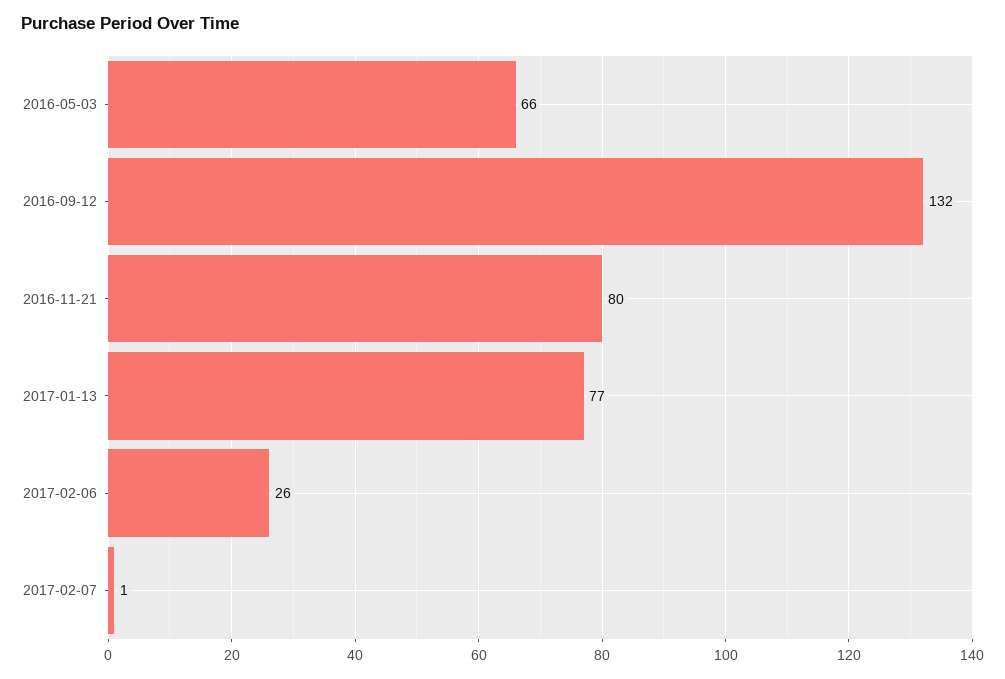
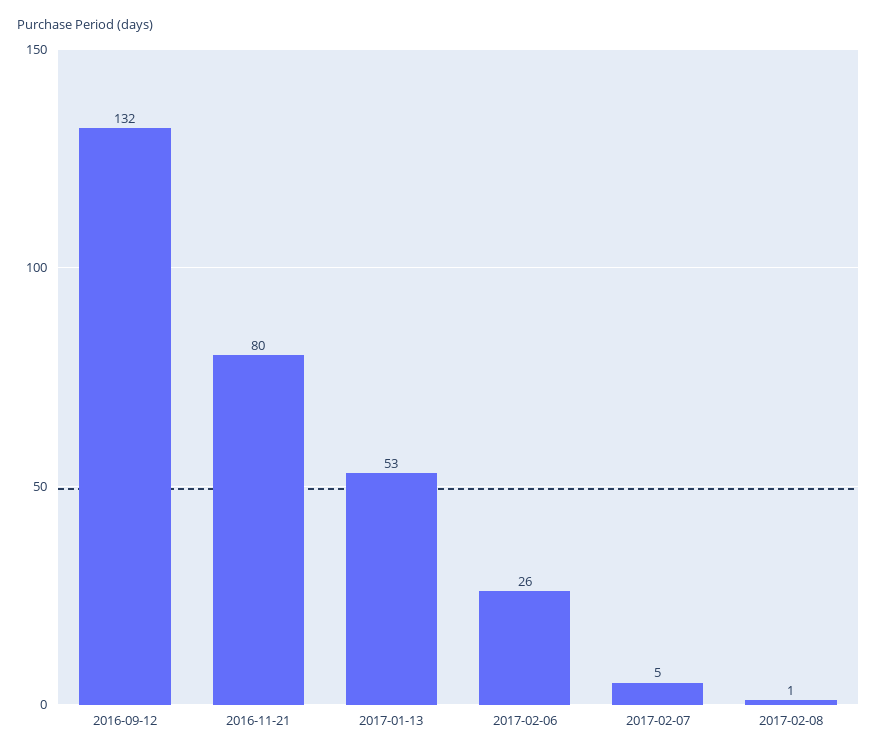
2016-05-03: 66 -> none
2017-01-13: 77 -> 53
2017-02-07: 1 -> 5
2017-02-08: none -> 1

